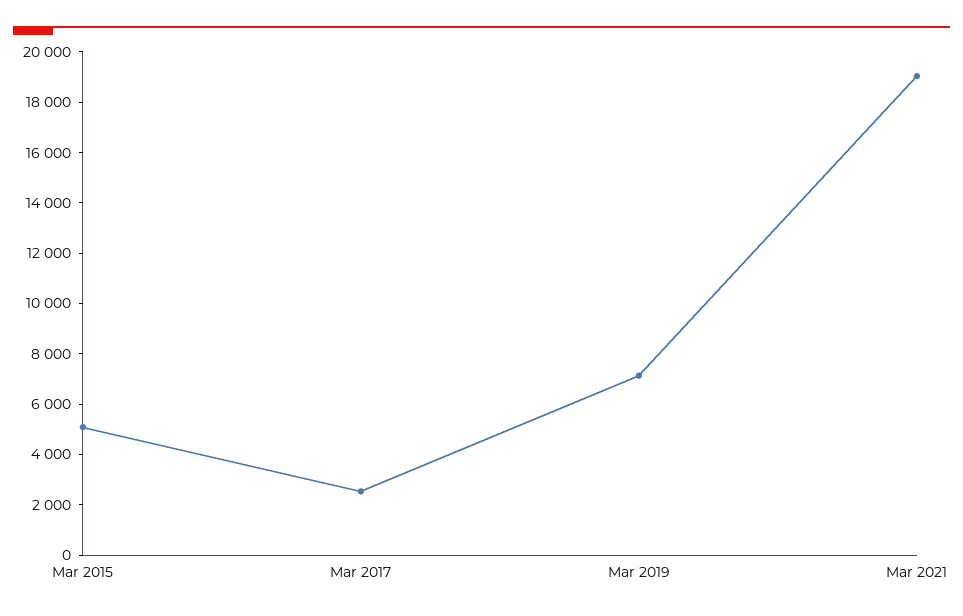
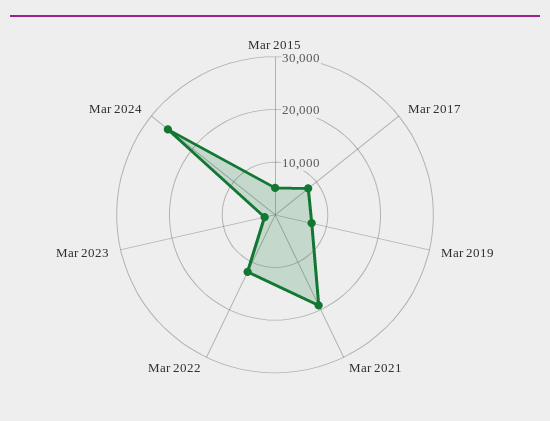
Mar 2017: 2500 -> 8000
Mar 2022: none -> 12000
Mar 2023: none -> 2000
Mar 2024: none -> 26000

